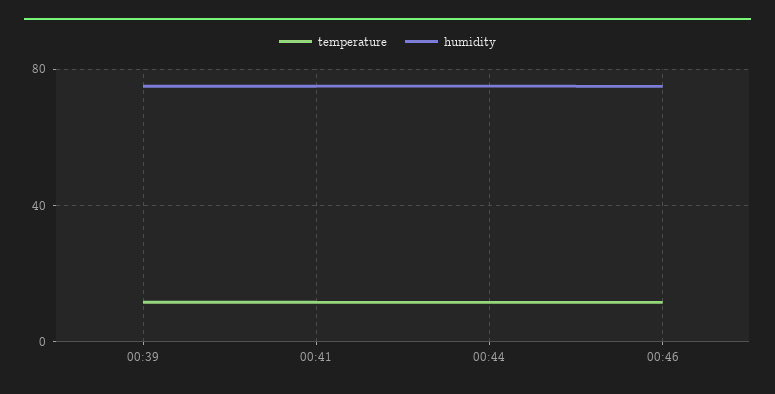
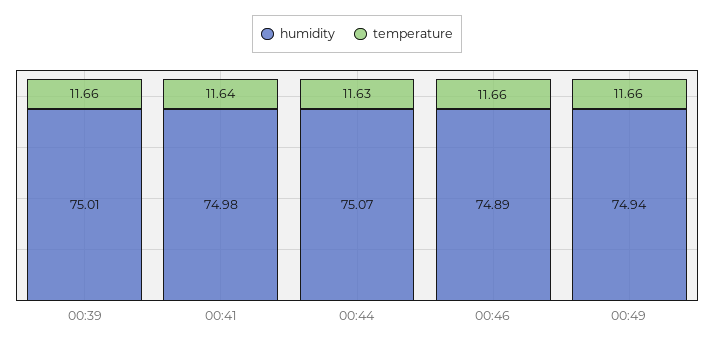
humidity, 00:49: none -> 74.94
temperature, 00:49: none -> 11.66

